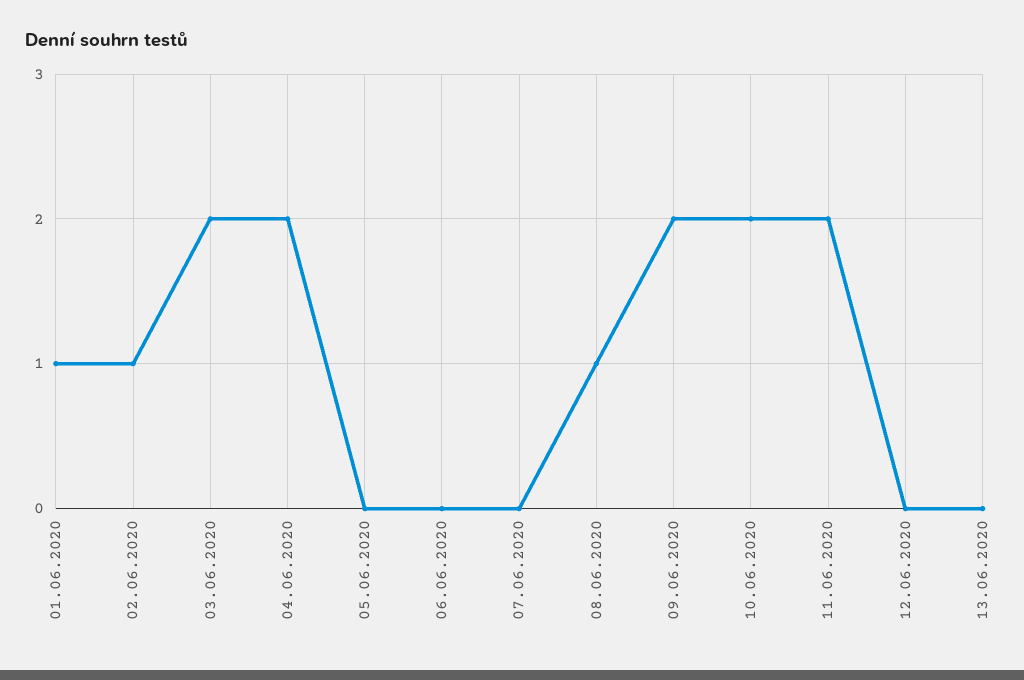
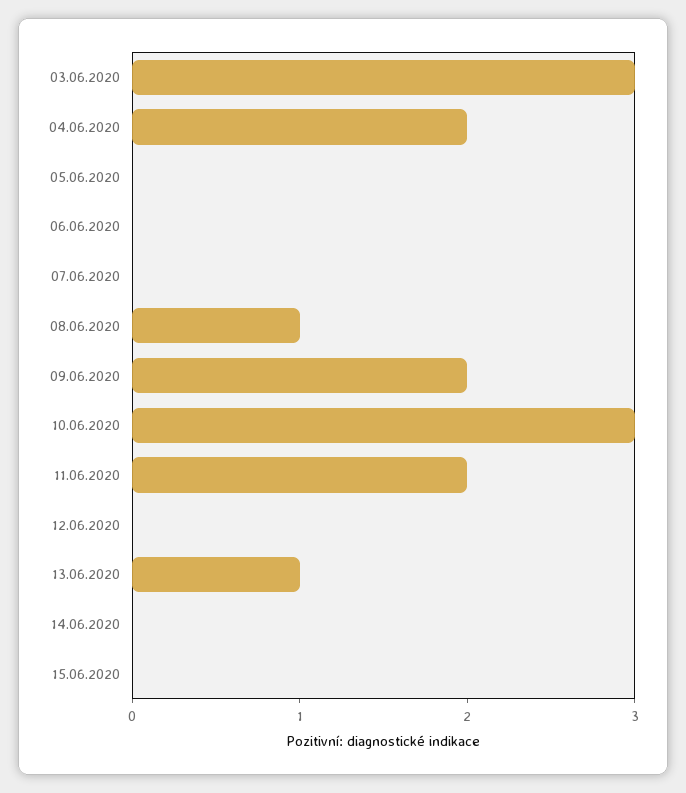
01.06.2020: 1 -> none
02.06.2020: 1 -> none
03.06.2020: 2 -> 3
10.06.2020: 2 -> 3
13.06.2020: 0 -> 1
14.06.2020: none -> 0
15.06.2020: none -> 0

